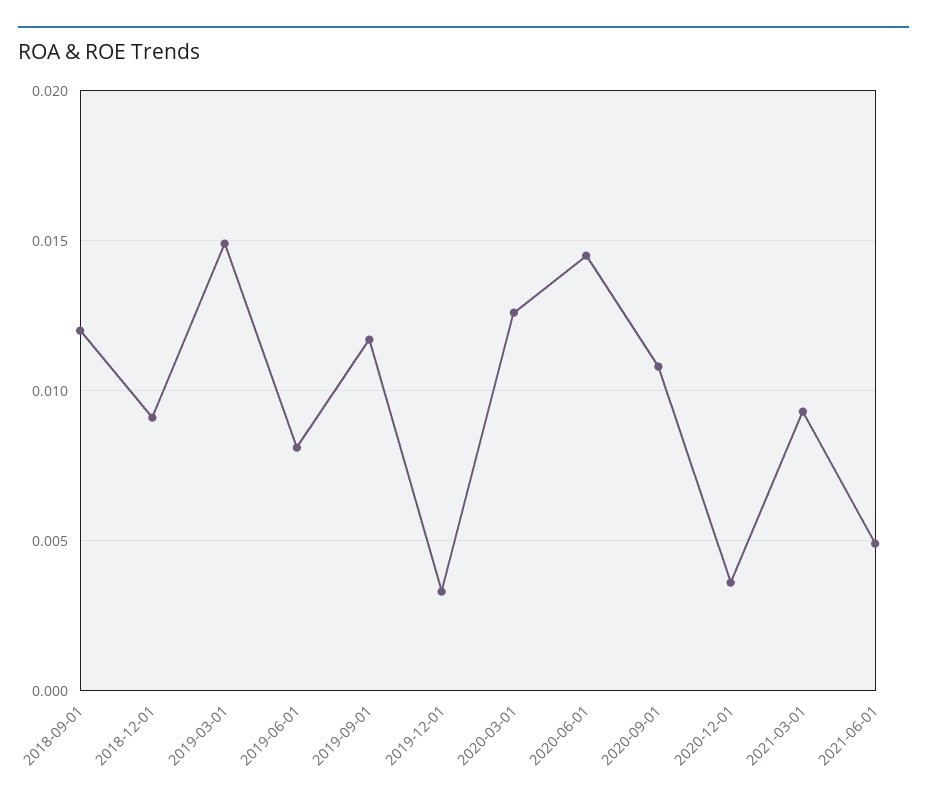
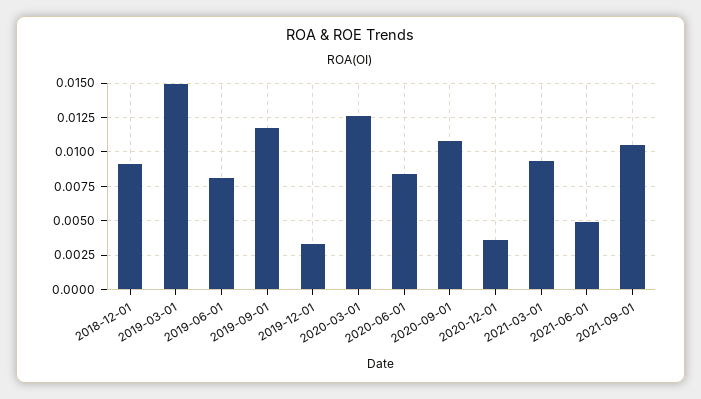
2018-09-01: 0.012 -> none
2020-06-01: 0.0145 -> 0.0085
2021-09-01: none -> 0.0105

